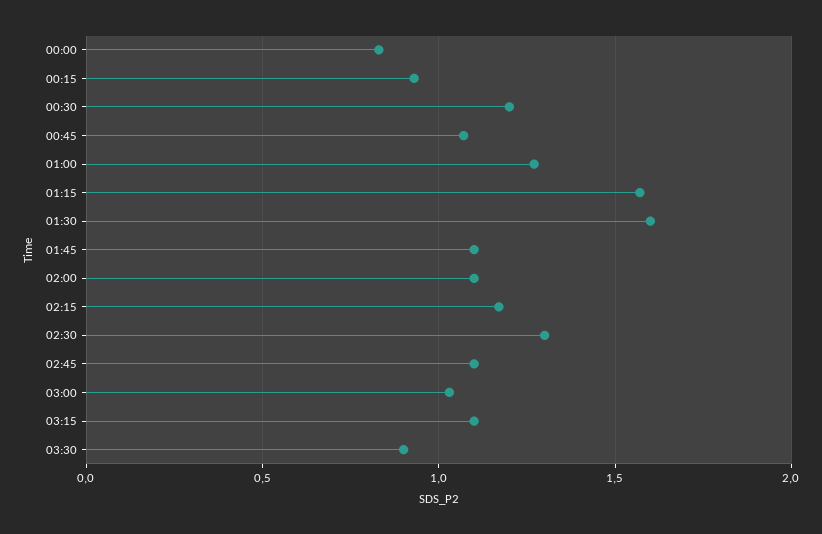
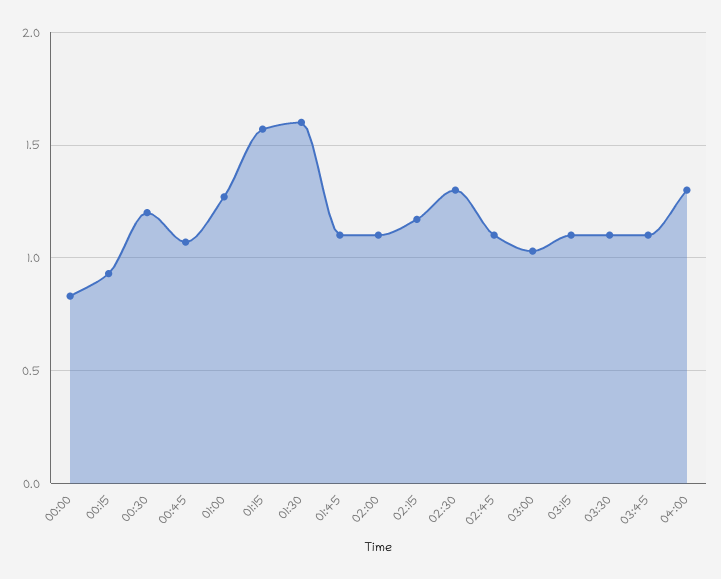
03:30: 0.9 -> 1.1
03:45: none -> 1.1
04:00: none -> 1.3

